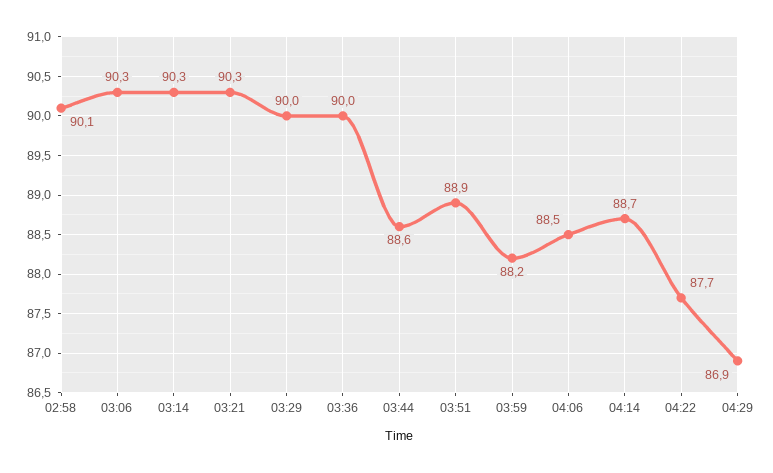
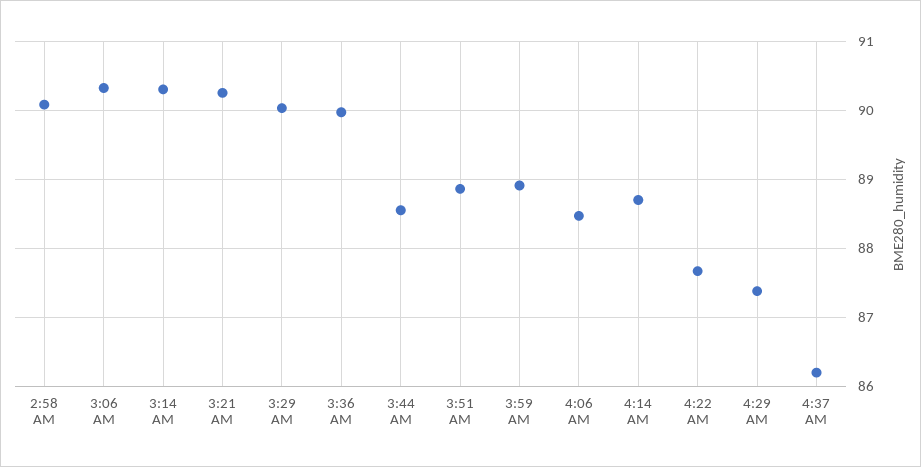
03:59: 88.2 -> 88.9
04:29: 86.9 -> 87.4
4:37 AM: none -> 86.2

